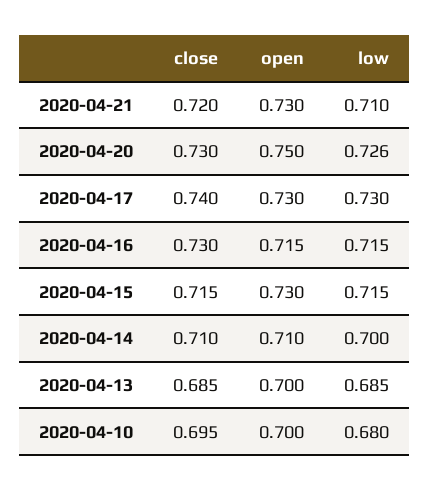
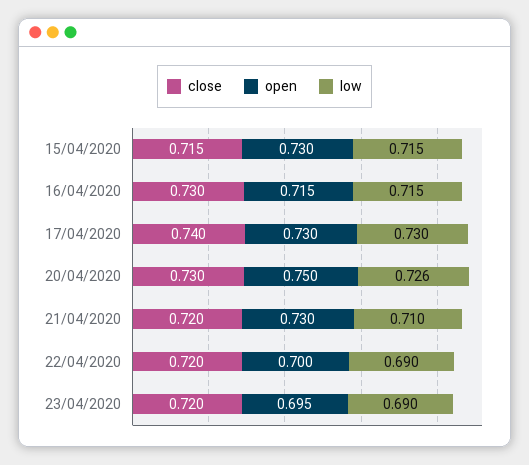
close, 2020-04-14: 0.71 -> none
open, 2020-04-14: 0.71 -> none
low, 2020-04-14: 0.7 -> none
close, 2020-04-13: 0.685 -> none
open, 2020-04-13: 0.7 -> none
low, 2020-04-13: 0.685 -> none
close, 2020-04-10: 0.695 -> none
open, 2020-04-10: 0.7 -> none
low, 2020-04-10: 0.68 -> none
close, 22/04/2020: none -> 0.72
open, 22/04/2020: none -> 0.7
low, 22/04/2020: none -> 0.69
close, 23/04/2020: none -> 0.72
open, 23/04/2020: none -> 0.695
low, 23/04/2020: none -> 0.69

